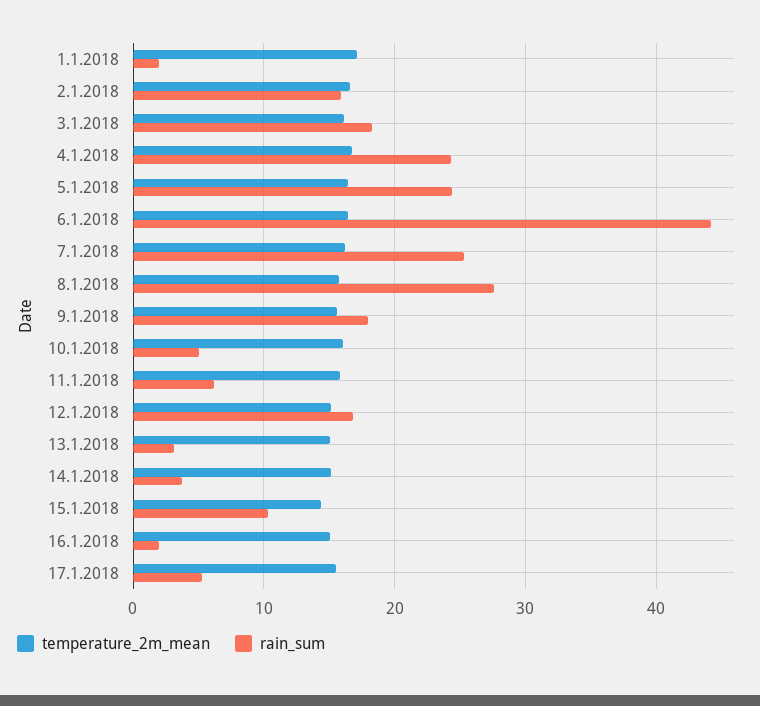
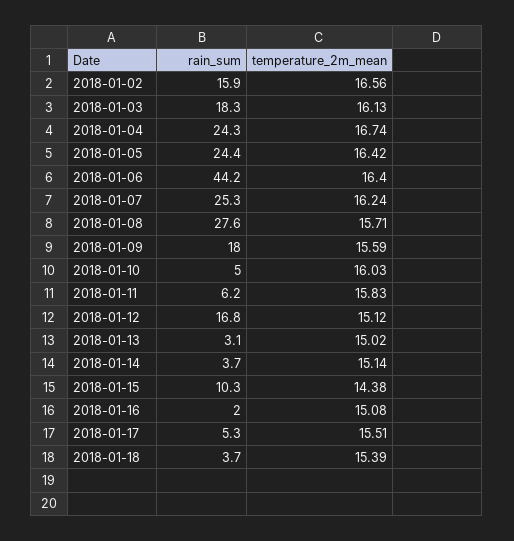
temperature_2m_mean, 1.1.2018: 17 -> none
rain_sum, 1.1.2018: 2 -> none
rain_sum, 2018-01-18: none -> 3.7
temperature_2m_mean, 2018-01-18: none -> 15.39

